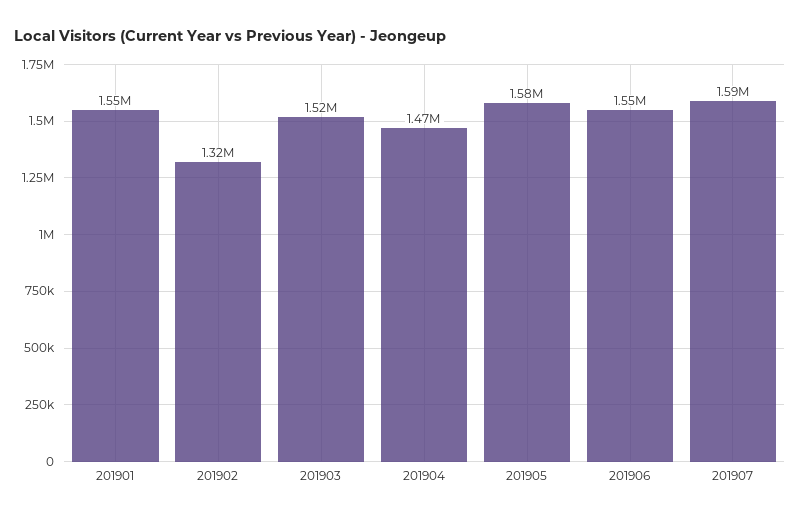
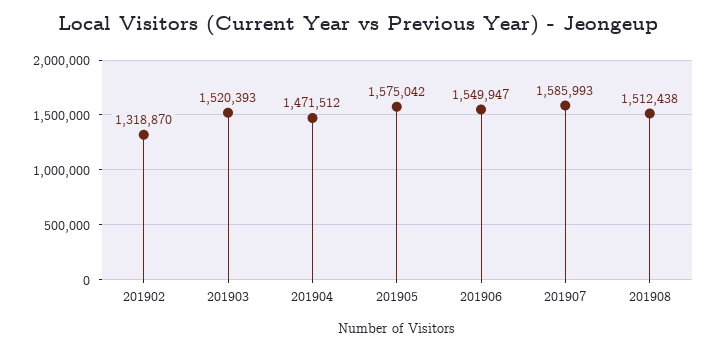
201901: 1550000 -> none
201908: none -> 1512438

